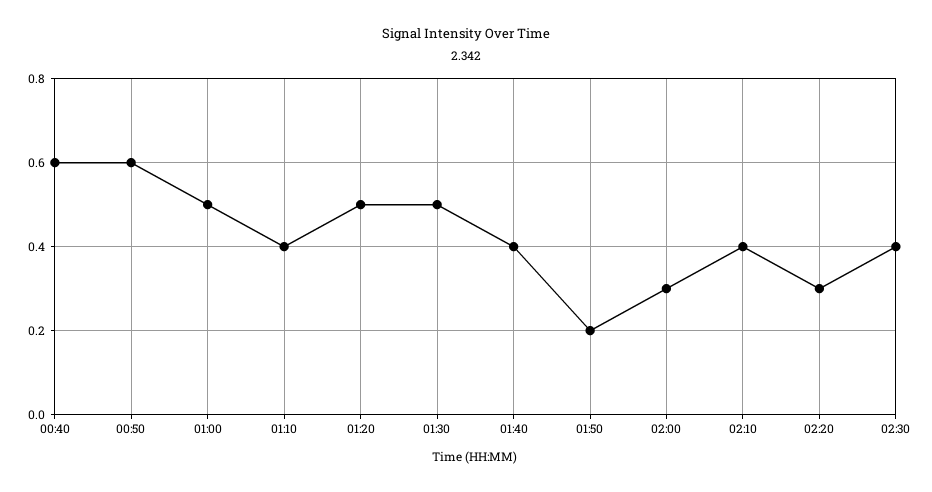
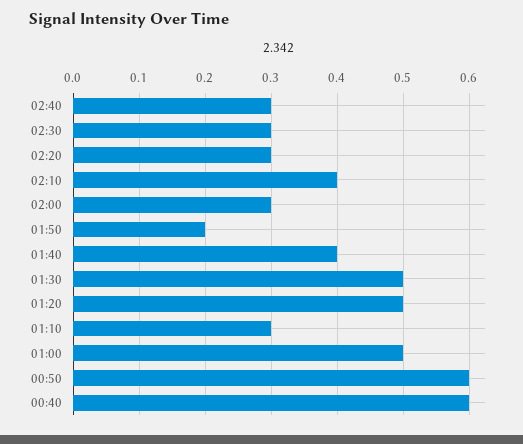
01:10: 0.4 -> 0.3
02:30: 0.4 -> 0.3
02:40: none -> 0.3

